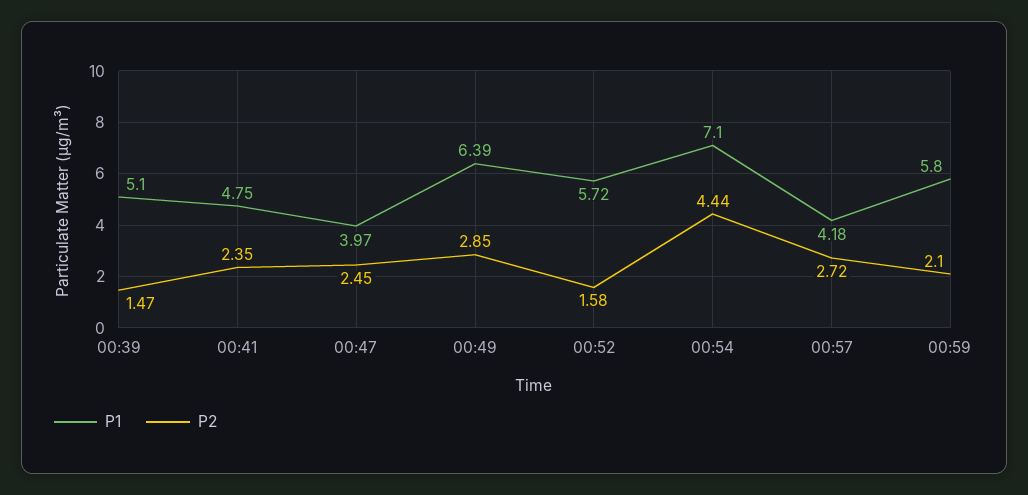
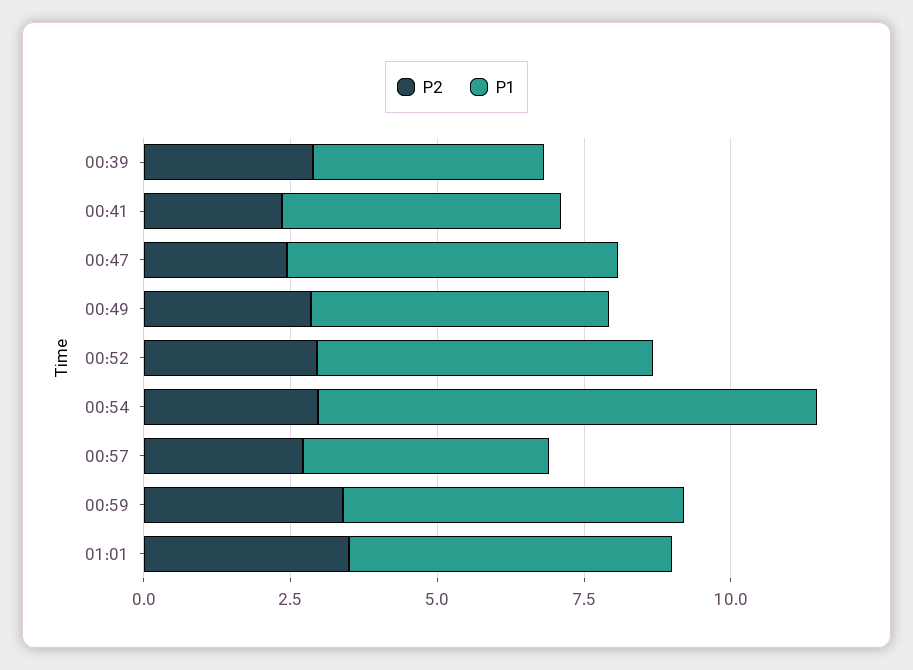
P1, 00:39: 5.1 -> 4
P2, 00:39: 1.47 -> 3
P1, 00:47: 3.97 -> 5.5
P1, 00:49: 6.39 -> 5
P2, 00:52: 1.58 -> 3
P1, 00:54: 7.1 -> 8.5
P2, 00:54: 4.44 -> 3
P2, 00:59: 2.1 -> 3.5
P2, 01:01: none -> 3.5
P1, 01:01: none -> 5.5

